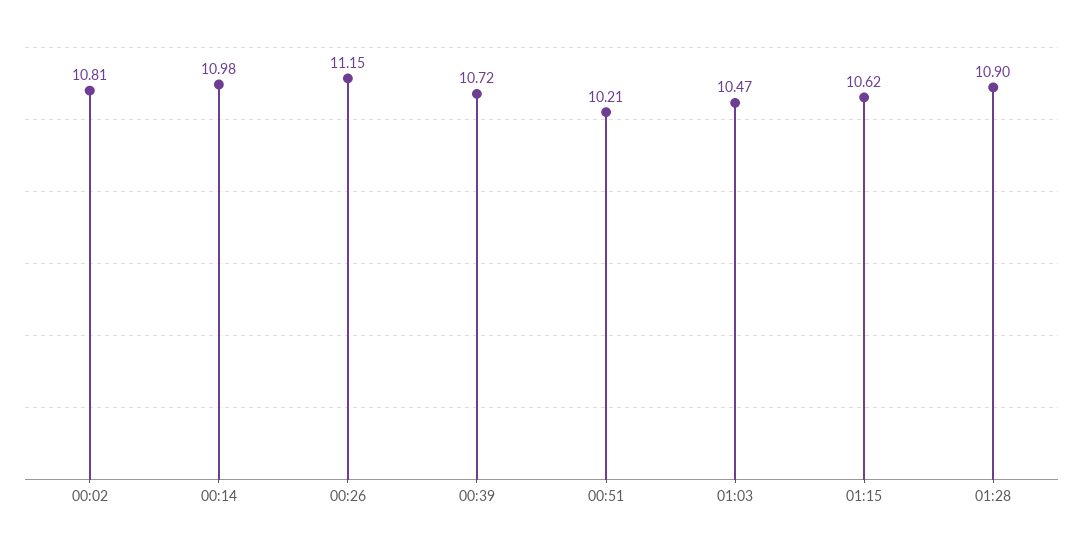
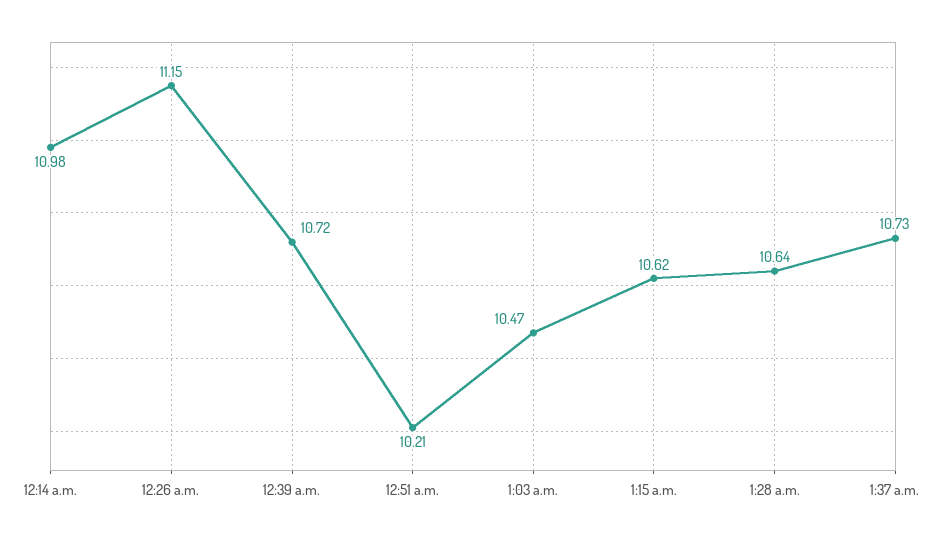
00:02: 10.81 -> none
01:28: 10.9 -> 10.64
1:37 a.m.: none -> 10.73

